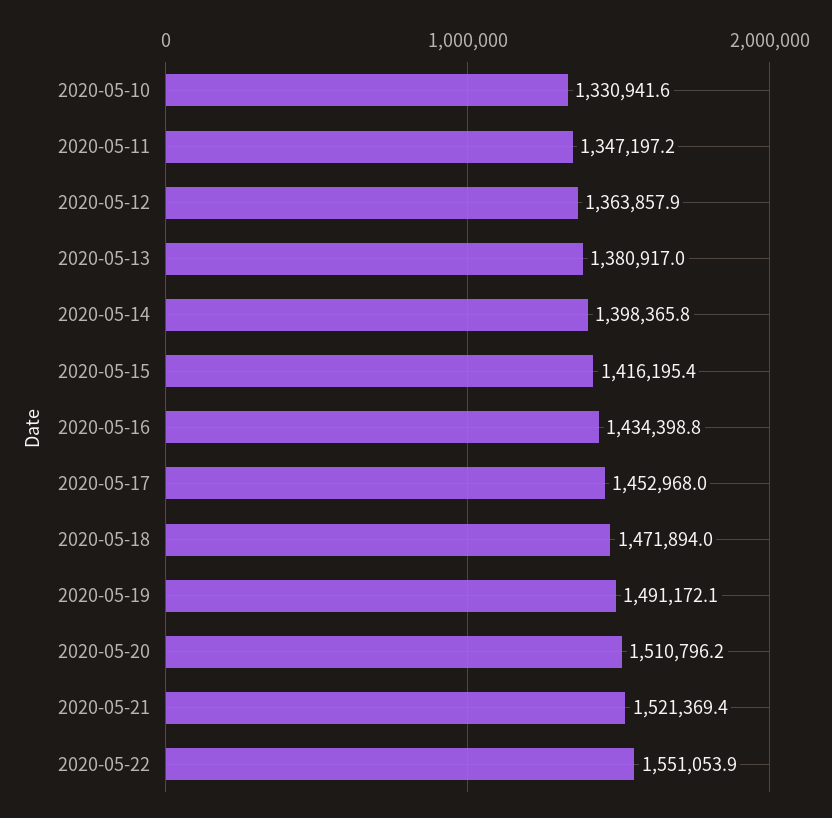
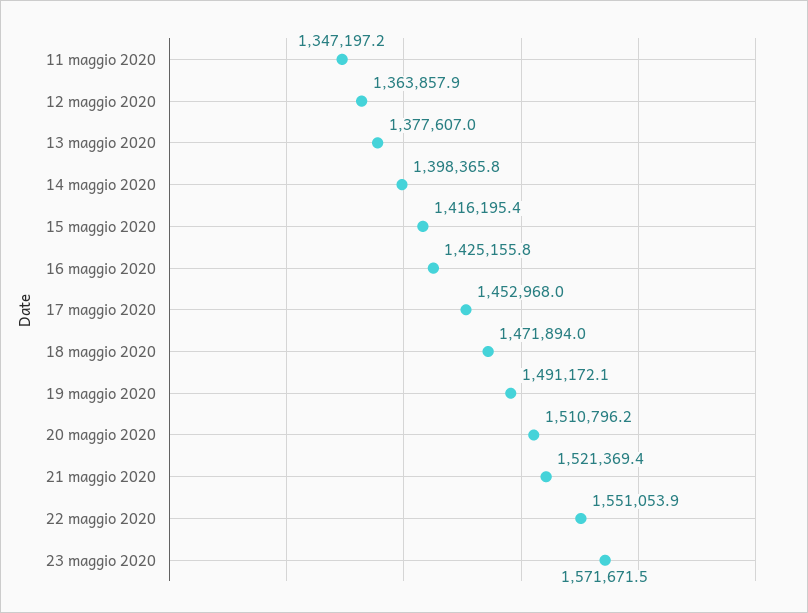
2020-05-10: 1330941.6 -> none
2020-05-13: 1380917 -> 1377607
2020-05-16: 1434398.8 -> 1425155.8
23 maggio 2020: none -> 1571671.5

